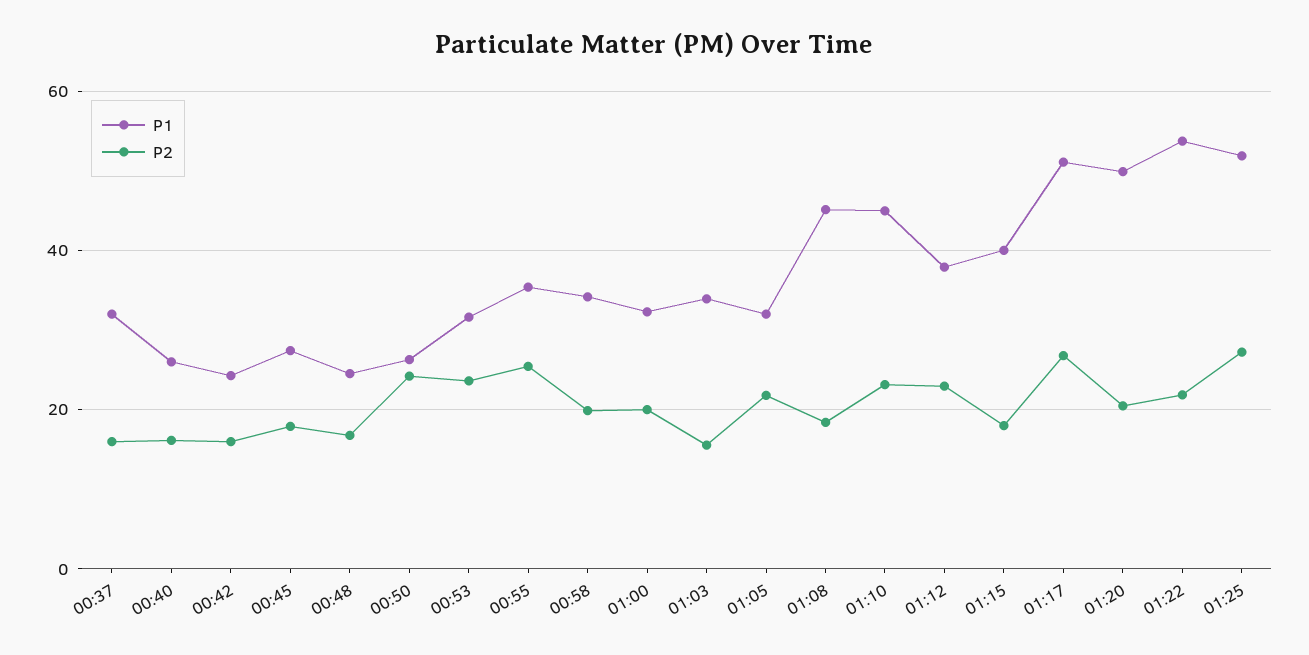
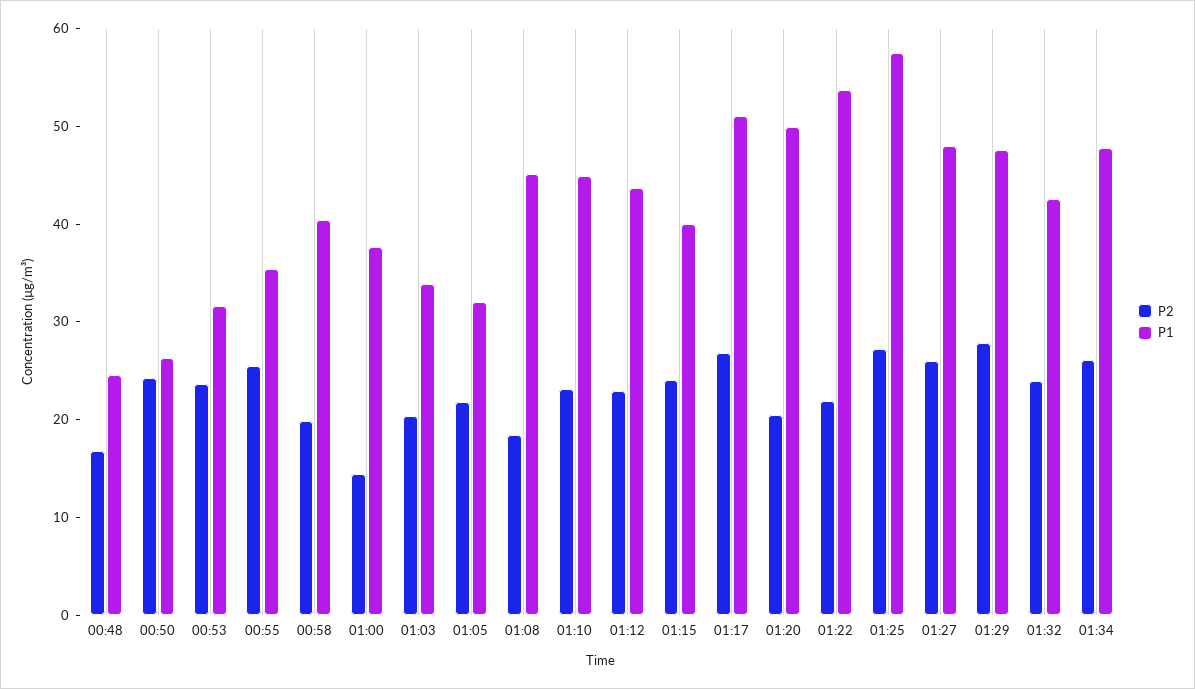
P1, 00:37: 32 -> none
P2, 00:37: 16 -> none
P1, 00:40: 26 -> none
P2, 00:40: 16 -> none
P1, 00:42: 24 -> none
P2, 00:42: 16 -> none
P1, 00:45: 28 -> none
P2, 00:45: 18 -> none
P1, 00:58: 34 -> 40
P1, 01:00: 32 -> 38
P2, 01:00: 20 -> 14
P2, 01:03: 16 -> 20
P1, 01:12: 38 -> 44
P2, 01:15: 18 -> 24
P1, 01:25: 52 -> 58
P2, 01:27: none -> 26
P1, 01:27: none -> 48
P2, 01:29: none -> 28
P1, 01:29: none -> 48
P2, 01:32: none -> 24
P1, 01:32: none -> 42
P2, 01:34: none -> 26
P1, 01:34: none -> 48

